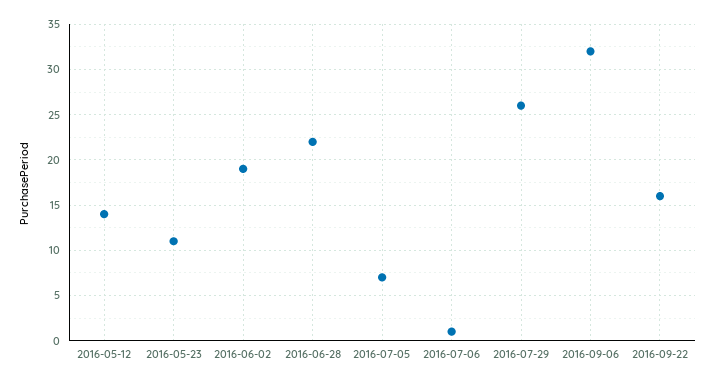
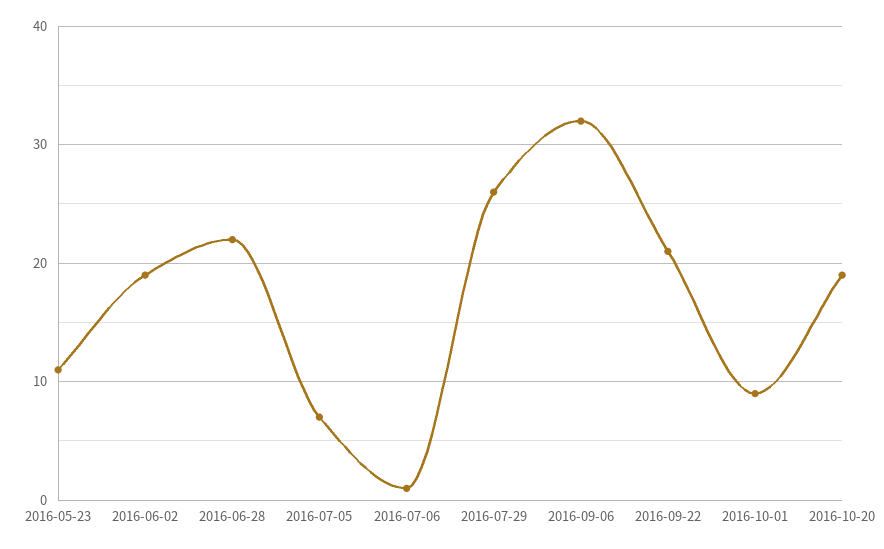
2016-05-12: 14 -> none
2016-09-22: 16 -> 21
2016-10-01: none -> 9
2016-10-20: none -> 19

